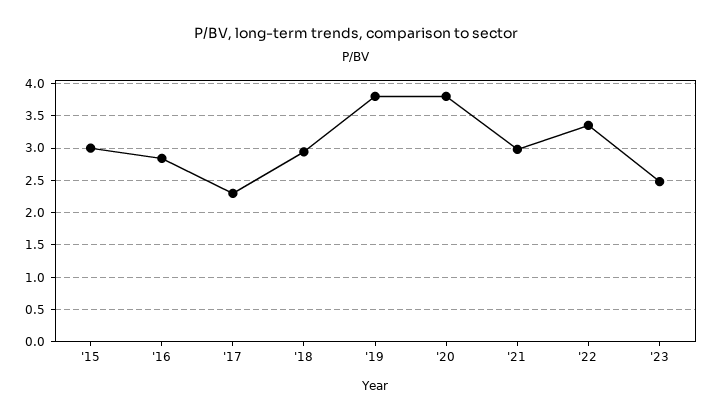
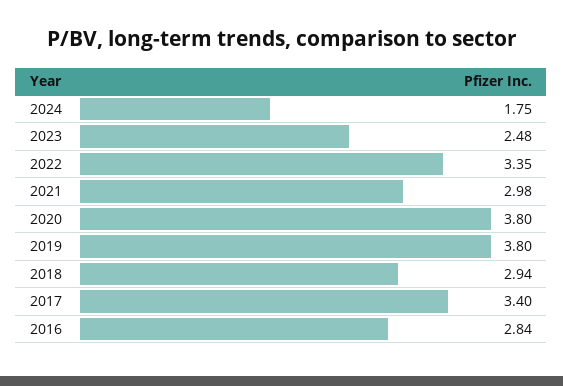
'15: 3 -> none
'17: 2.3 -> 3.4
2024: none -> 1.75

